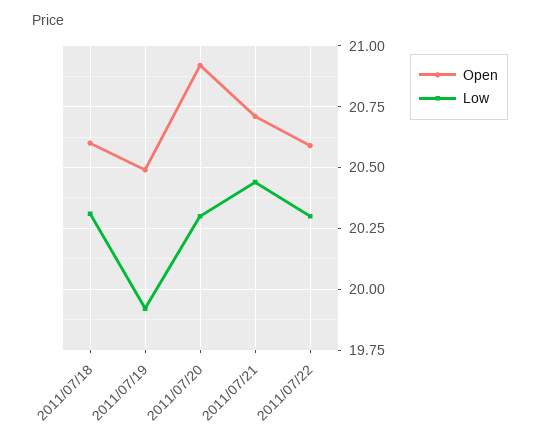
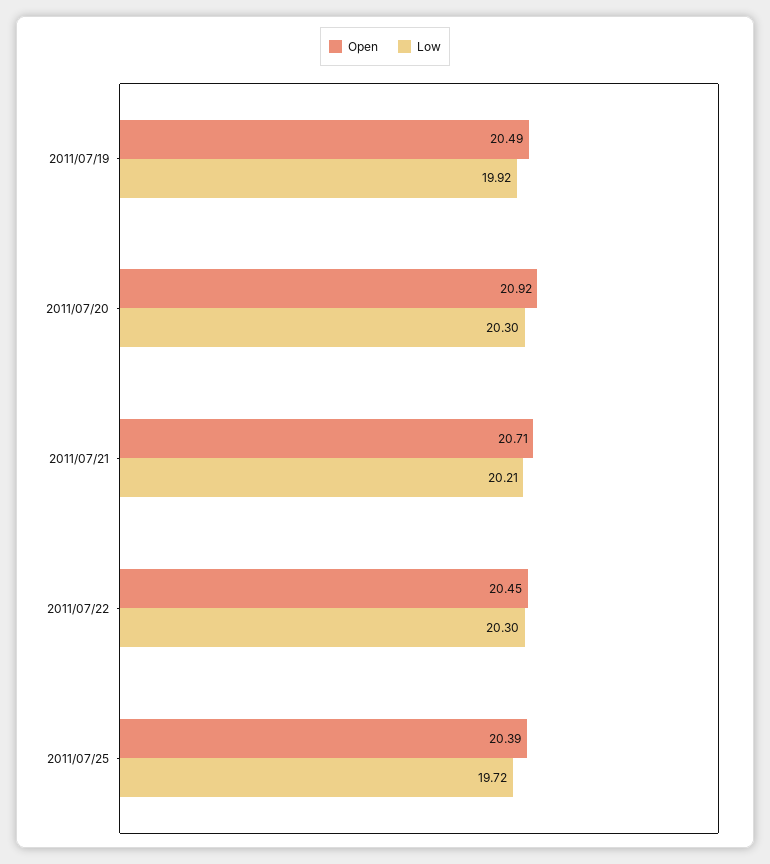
Open, 2011/07/18: 20.6 -> none
Low, 2011/07/18: 20.3 -> none
Low, 2011/07/21: 20.45 -> 20.21
Open, 2011/07/22: 20.6 -> 20.45
Open, 2011/07/25: none -> 20.39
Low, 2011/07/25: none -> 19.72

